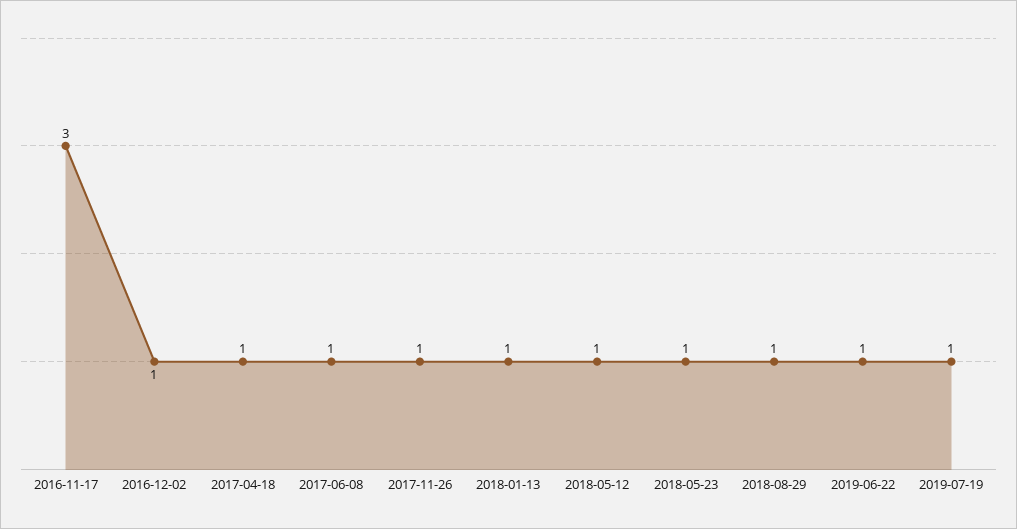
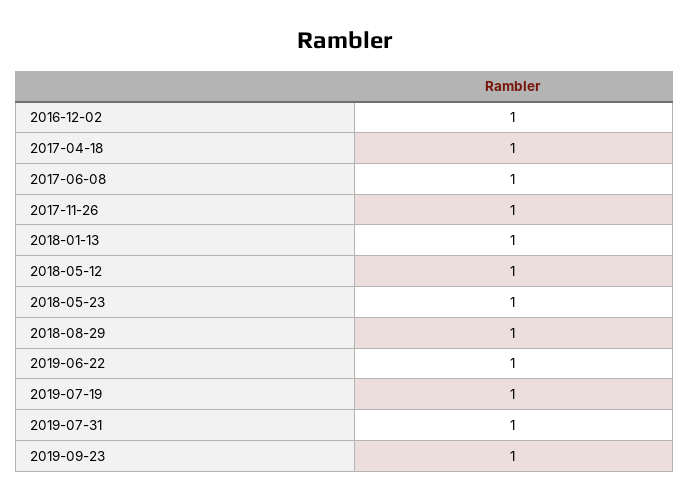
2016-11-17: 3 -> none
2019-07-31: none -> 1
2019-09-23: none -> 1

